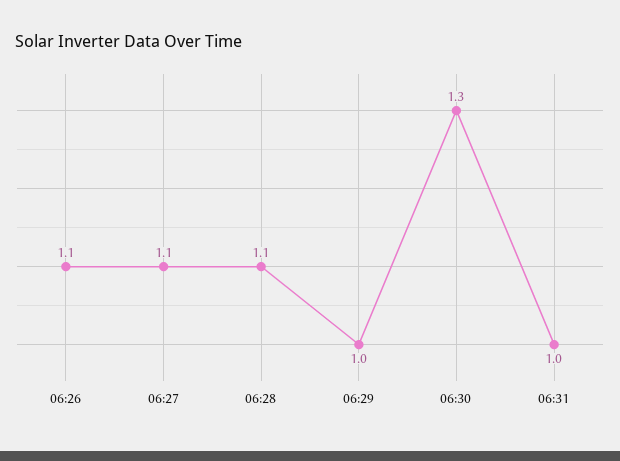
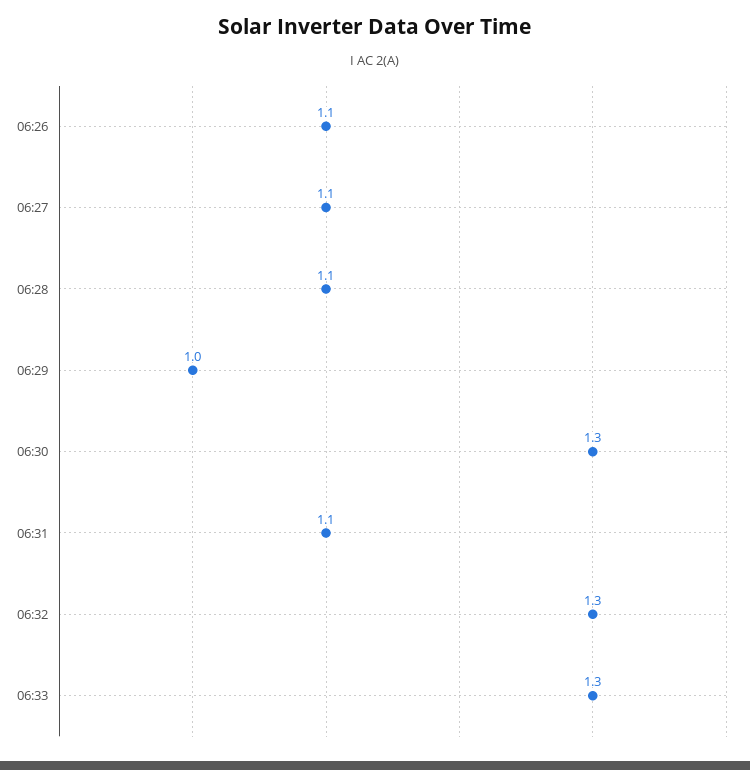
06:31: 1 -> 1.1
06:32: none -> 1.3
06:33: none -> 1.3

